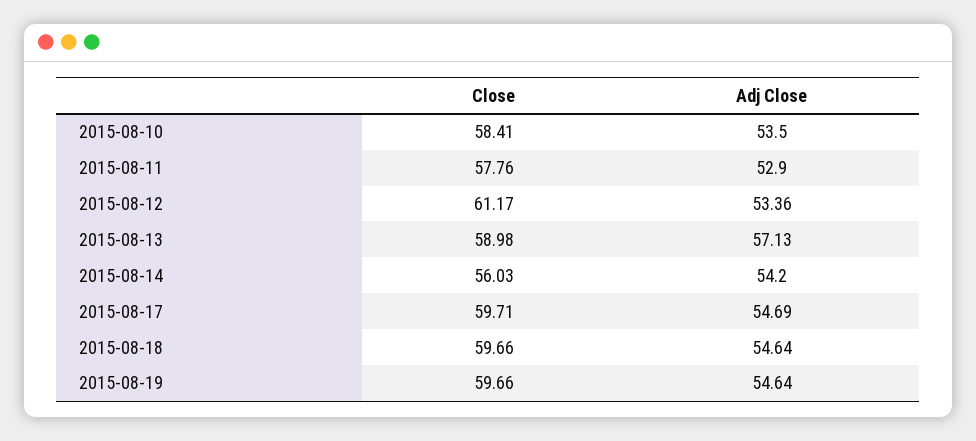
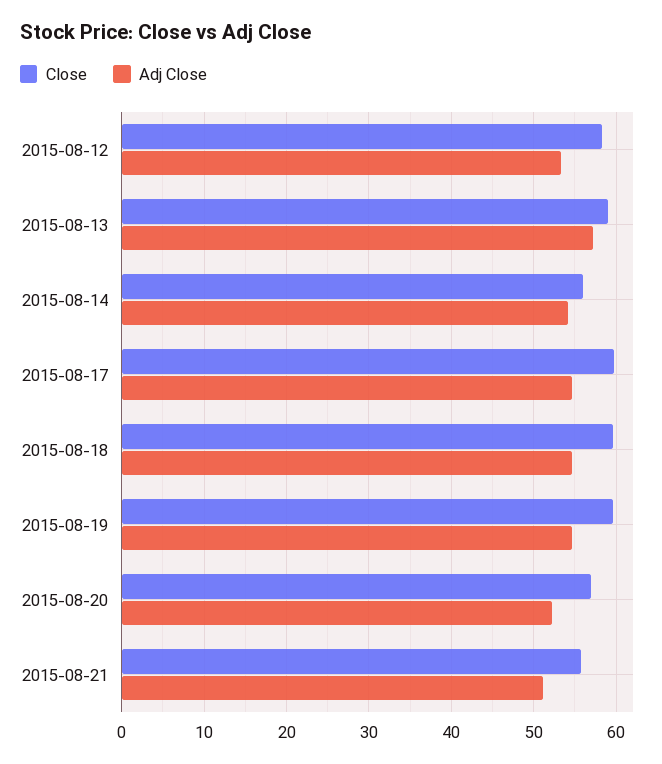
Close, 2015-08-10: 58.41 -> none
Adj Close, 2015-08-10: 53.5 -> none
Close, 2015-08-11: 57.76 -> none
Adj Close, 2015-08-11: 52.9 -> none
Close, 2015-08-12: 61.17 -> 58
Close, 2015-08-20: none -> 57
Adj Close, 2015-08-20: none -> 52
Close, 2015-08-21: none -> 56
Adj Close, 2015-08-21: none -> 51

